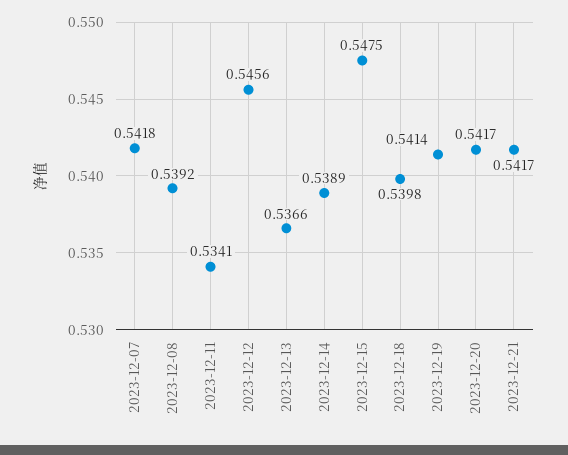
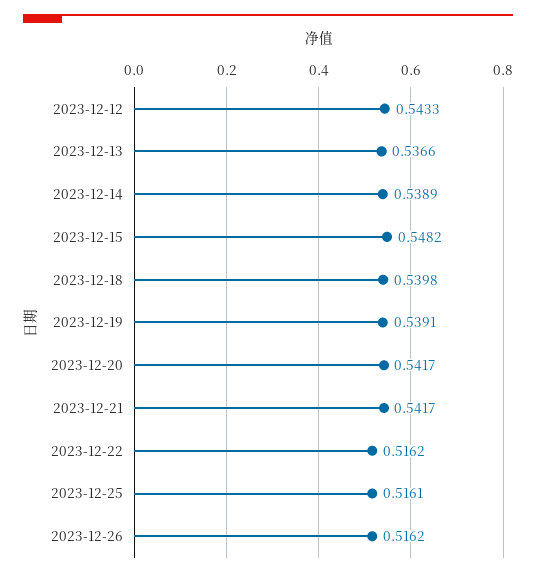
2023-12-07: 0.5418 -> none
2023-12-08: 0.5392 -> none
2023-12-11: 0.5341 -> none
2023-12-12: 0.5456 -> 0.5433
2023-12-15: 0.5475 -> 0.5482
2023-12-19: 0.5414 -> 0.5391
2023-12-22: none -> 0.5162
2023-12-25: none -> 0.5161
2023-12-26: none -> 0.5162

